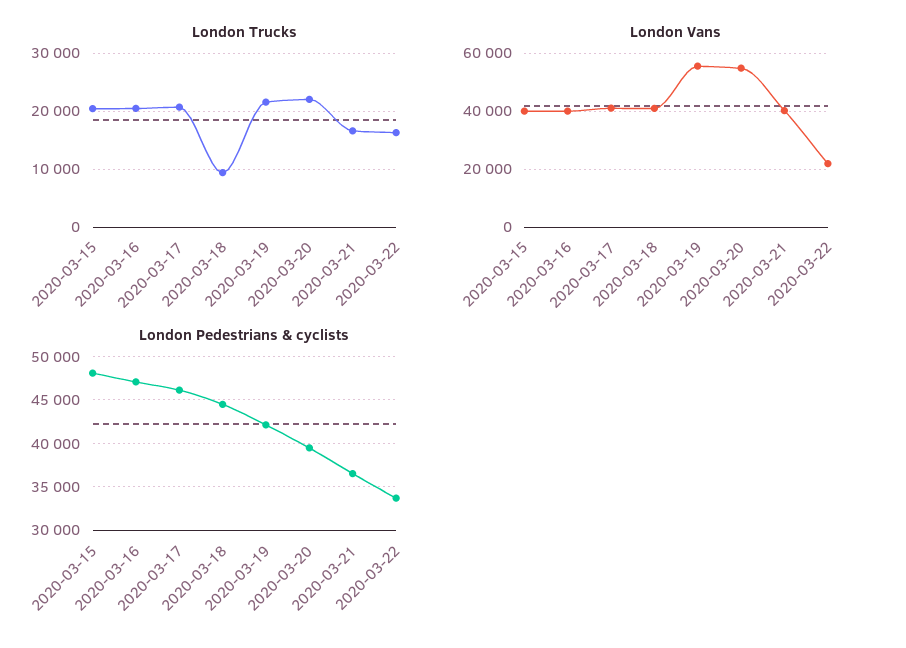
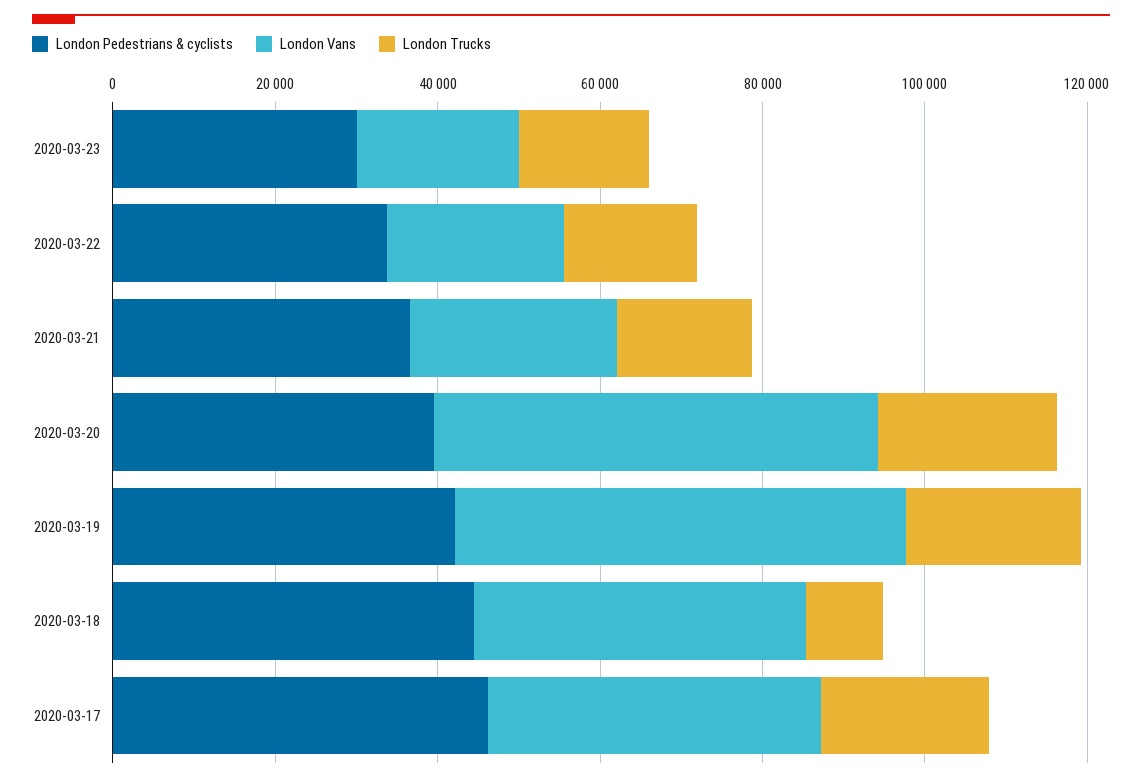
London Trucks, 2020-03-15: 20000 -> none
London Trucks, 2020-03-16: 20000 -> none
London Vans, 2020-03-15: 40000 -> none
London Vans, 2020-03-16: 40000 -> none
London Vans, 2020-03-21: 40000 -> 25000
London Pedestrians & cyclists, 2020-03-15: 48000 -> none
London Pedestrians & cyclists, 2020-03-16: 47000 -> none
London Pedestrians & cyclists, 2020-03-23: none -> 30000
London Vans, 2020-03-23: none -> 20000
London Trucks, 2020-03-23: none -> 15000

